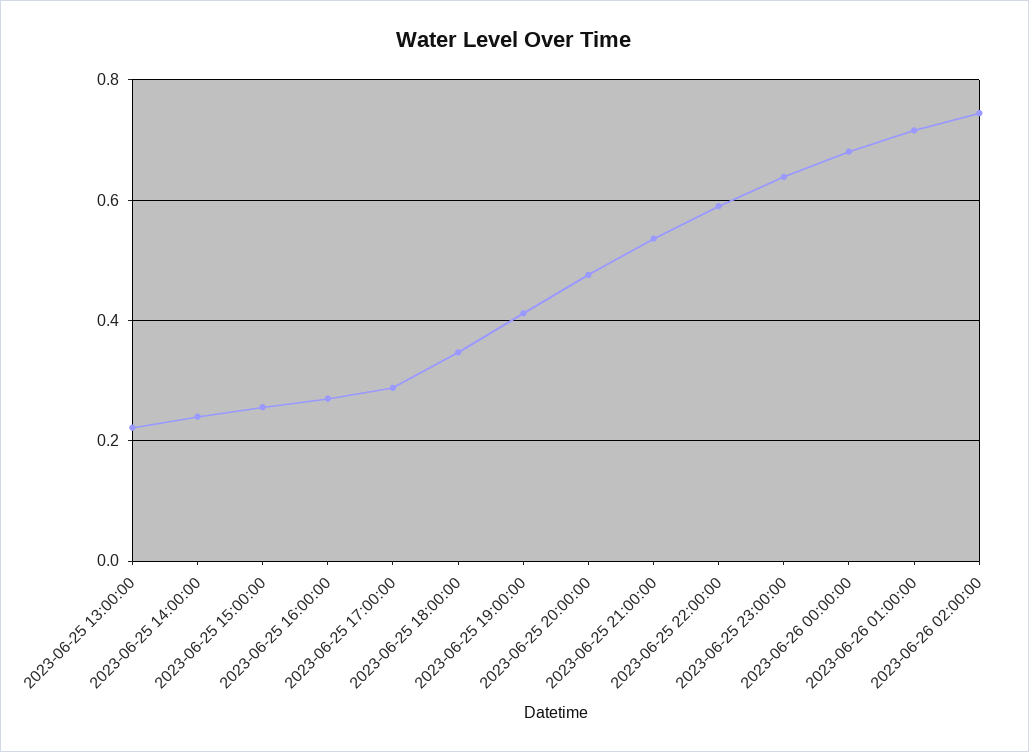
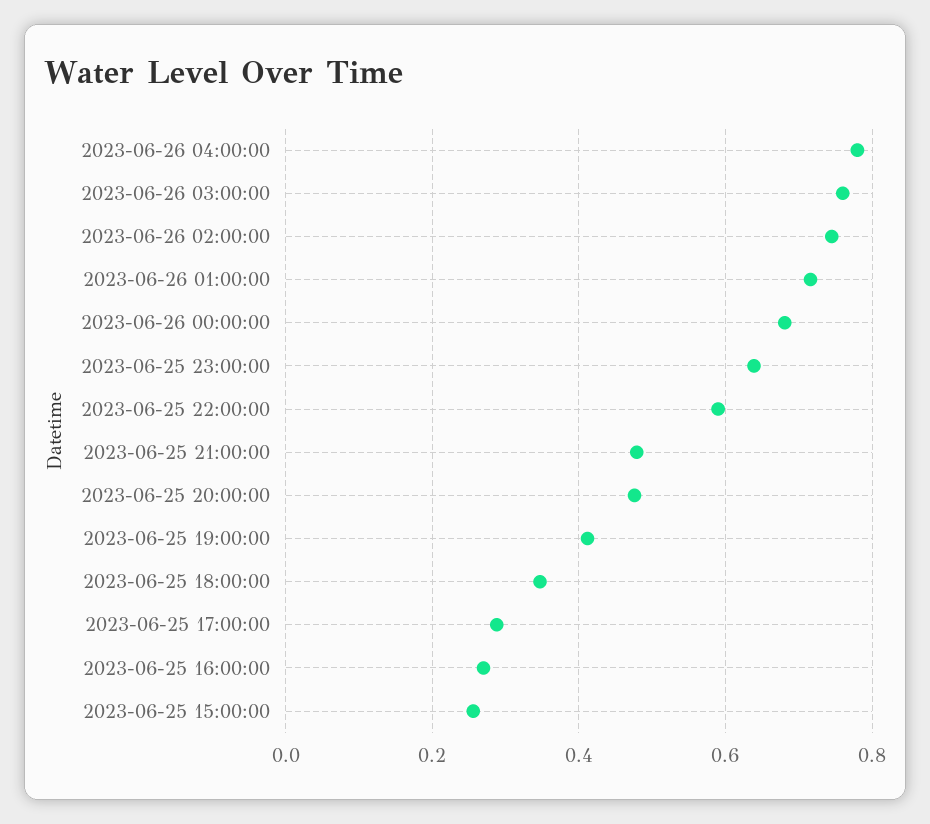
2023-06-25 13:00:00: 0.22 -> none
2023-06-25 14:00:00: 0.24 -> none
2023-06-25 21:00:00: 0.54 -> 0.48
2023-06-26 04:00:00: none -> 0.78
2023-06-26 03:00:00: none -> 0.76

